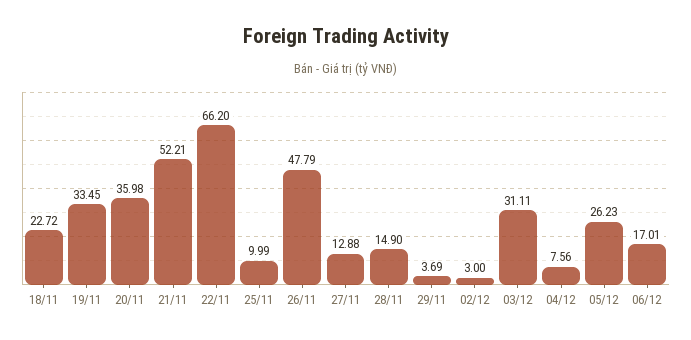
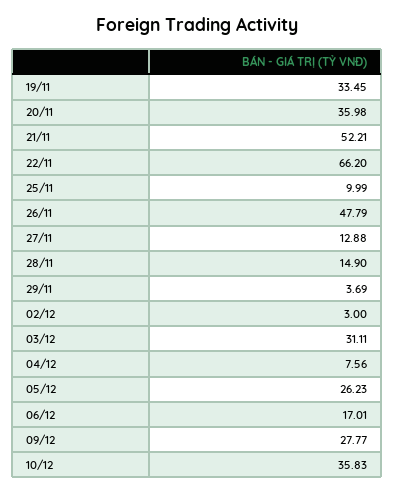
18/11: 22.72 -> none
09/12: none -> 27.77
10/12: none -> 35.83

